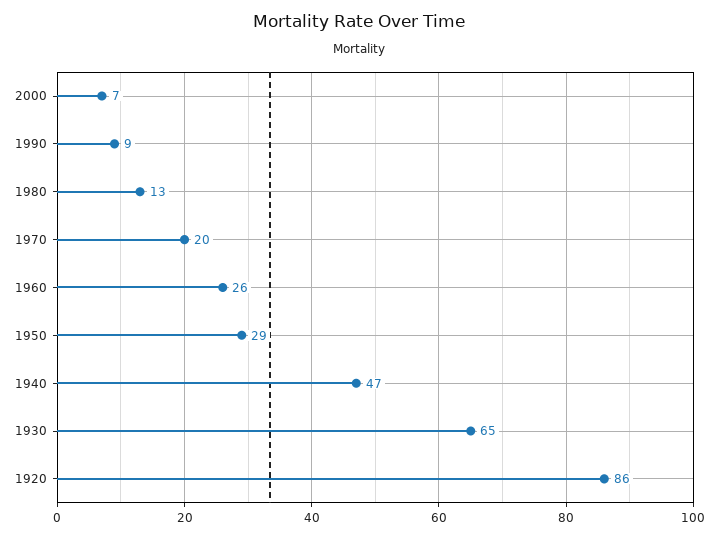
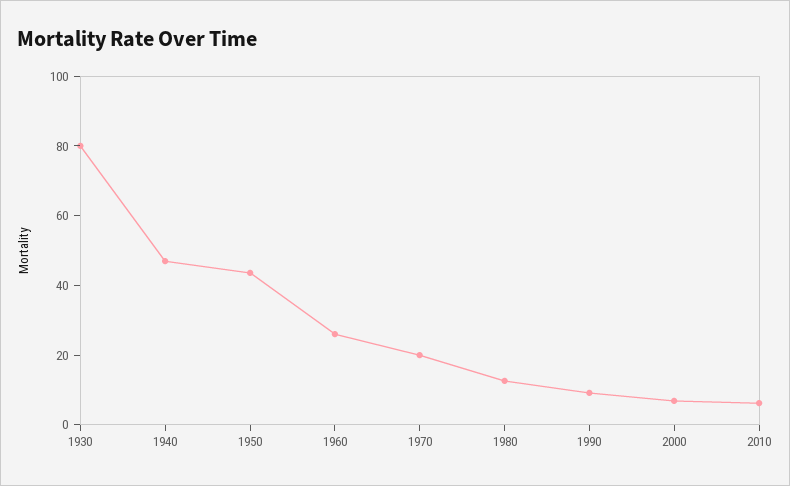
1950: 29 -> 45
1930: 65 -> 80
1920: 86 -> none
2010: none -> 5

